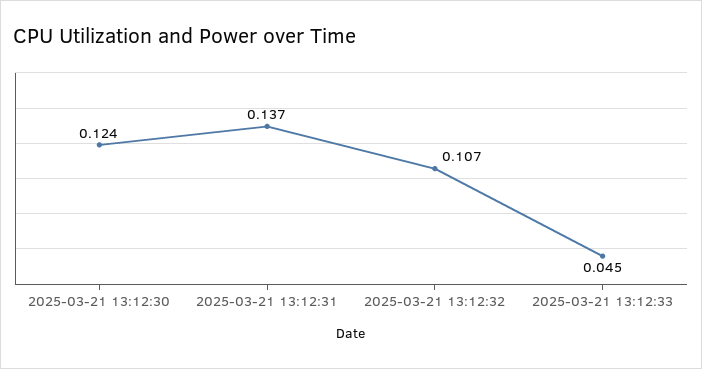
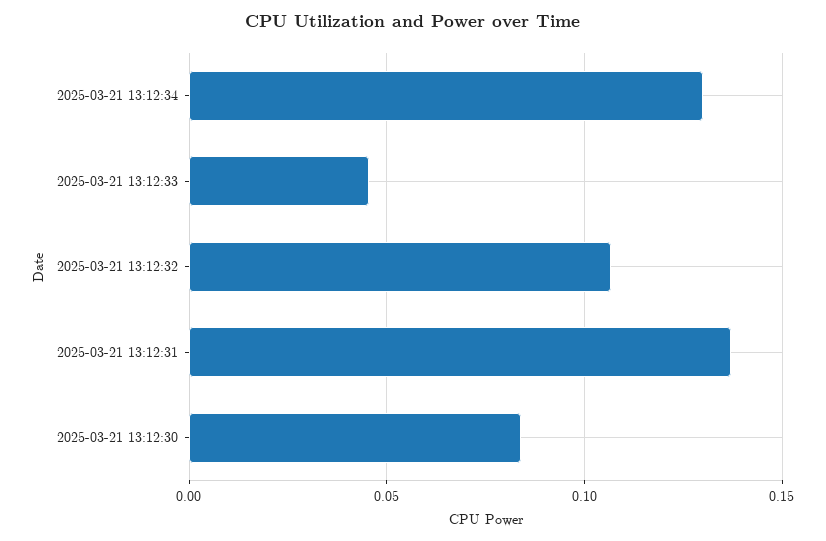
2025-03-21 13:12:30: 0.124 -> 0.085
2025-03-21 13:12:34: none -> 0.13

